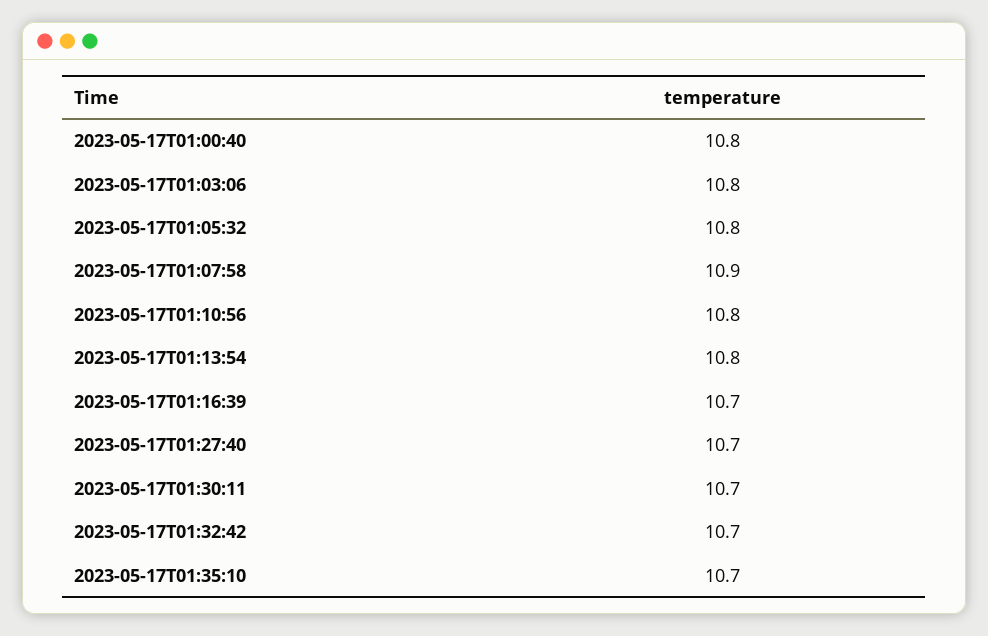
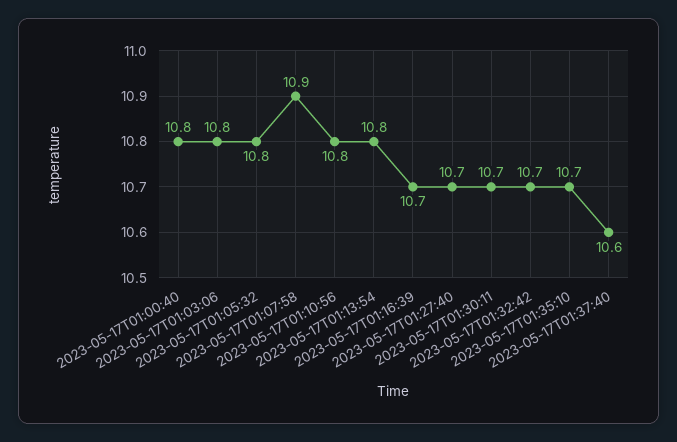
2023-05-17T01:37:40: none -> 10.6

